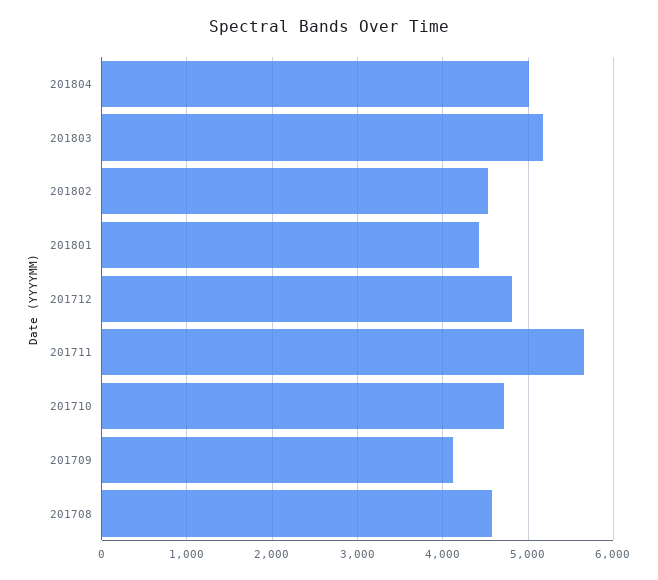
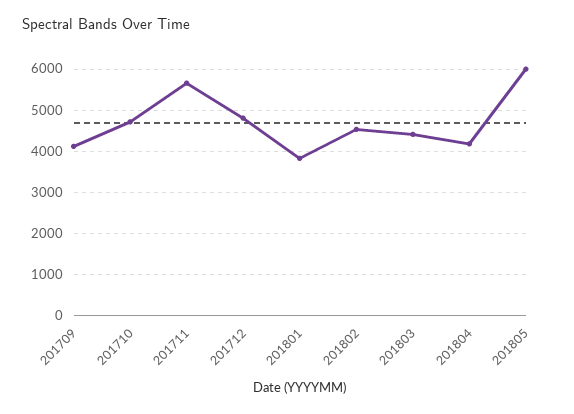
201804: 5000 -> 4200
201803: 5200 -> 4400
201801: 4400 -> 3800
201708: 4600 -> none
201805: none -> 6000

